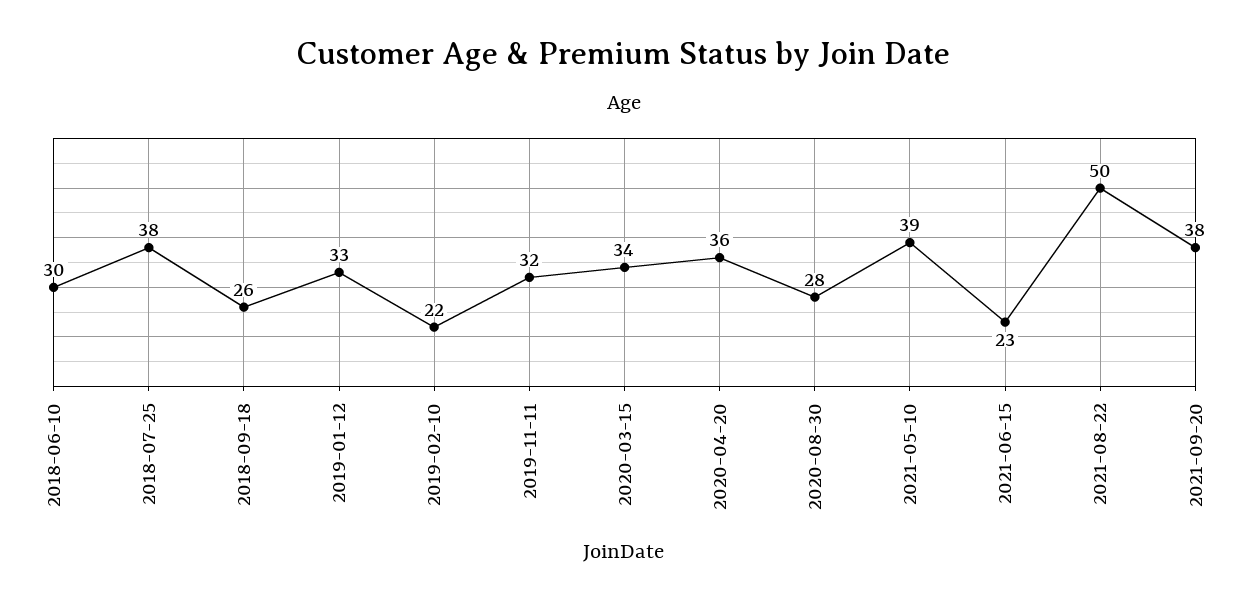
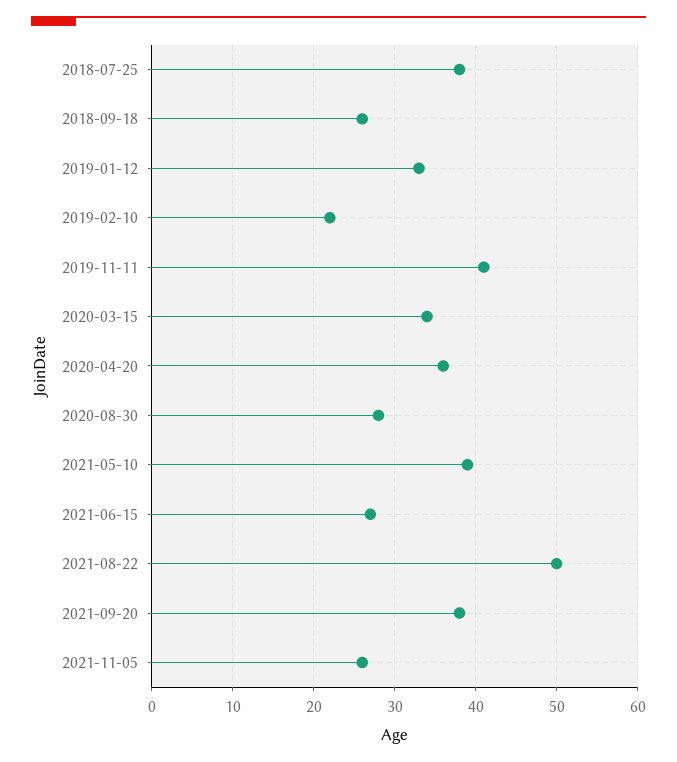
2018-06-10: 30 -> none
2019-11-11: 32 -> 41
2021-06-15: 23 -> 27
2021-11-05: none -> 26

